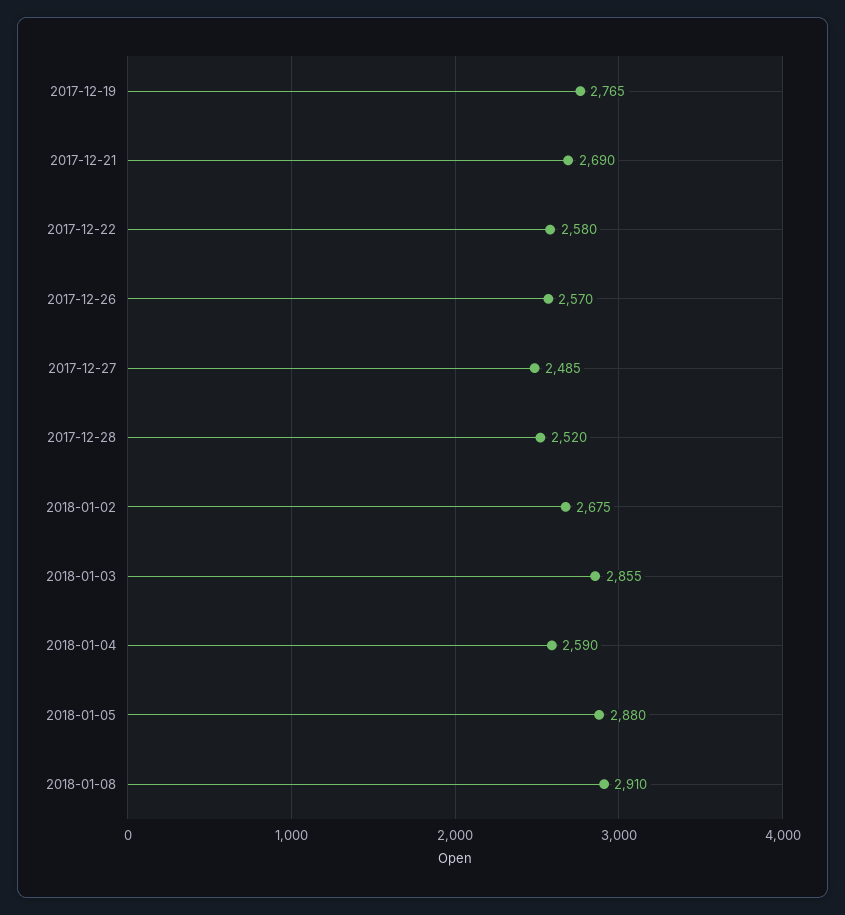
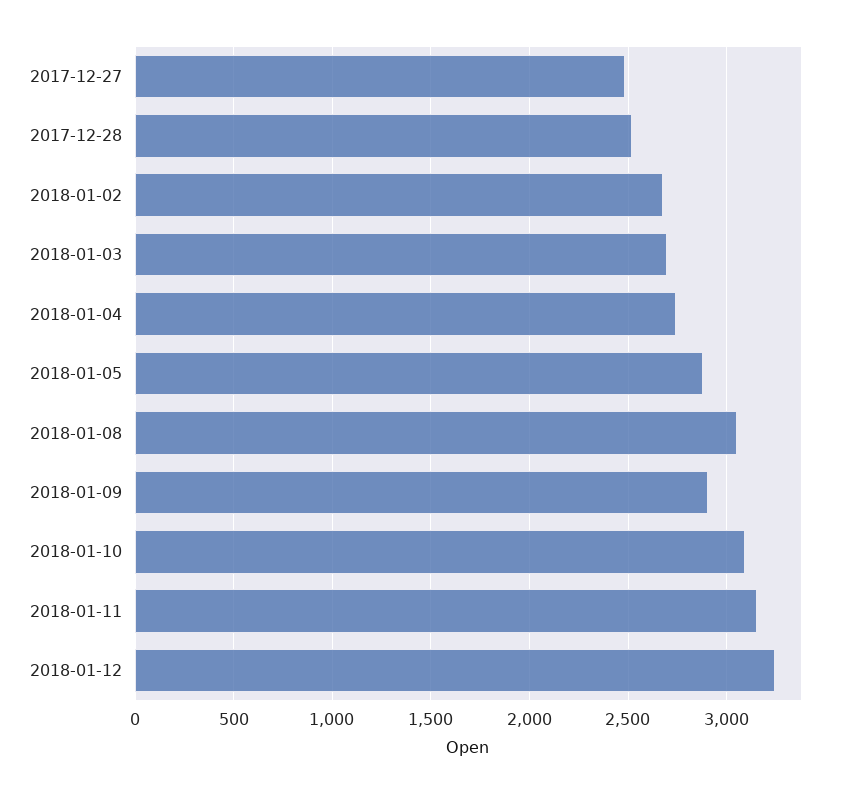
2017-12-19: 2765 -> none
2017-12-21: 2690 -> none
2017-12-22: 2580 -> none
2017-12-26: 2570 -> none
2018-01-03: 2855 -> 2700
2018-01-04: 2590 -> 2750
2018-01-08: 2910 -> 3050
2018-01-09: none -> 2900
2018-01-10: none -> 3100
2018-01-11: none -> 3150
2018-01-12: none -> 3250

